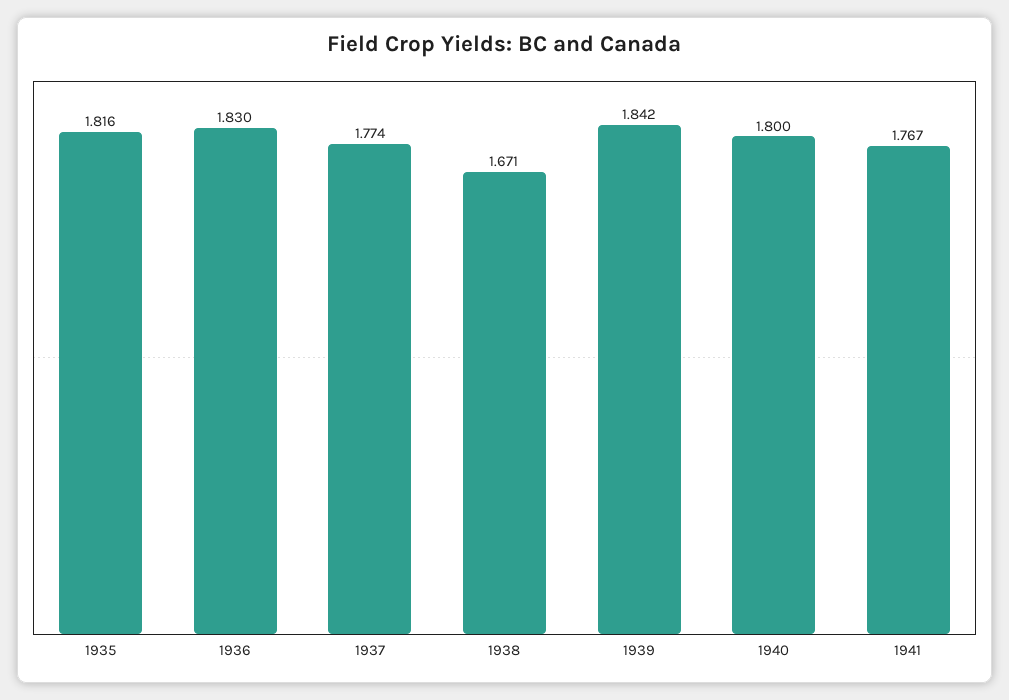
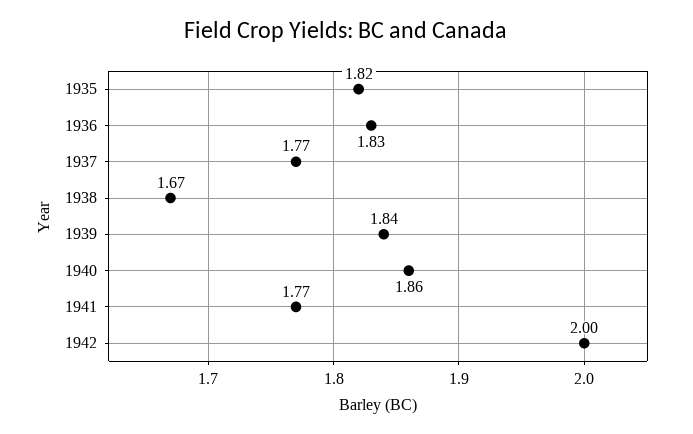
1940: 1.8 -> 1.86
1942: none -> 2

